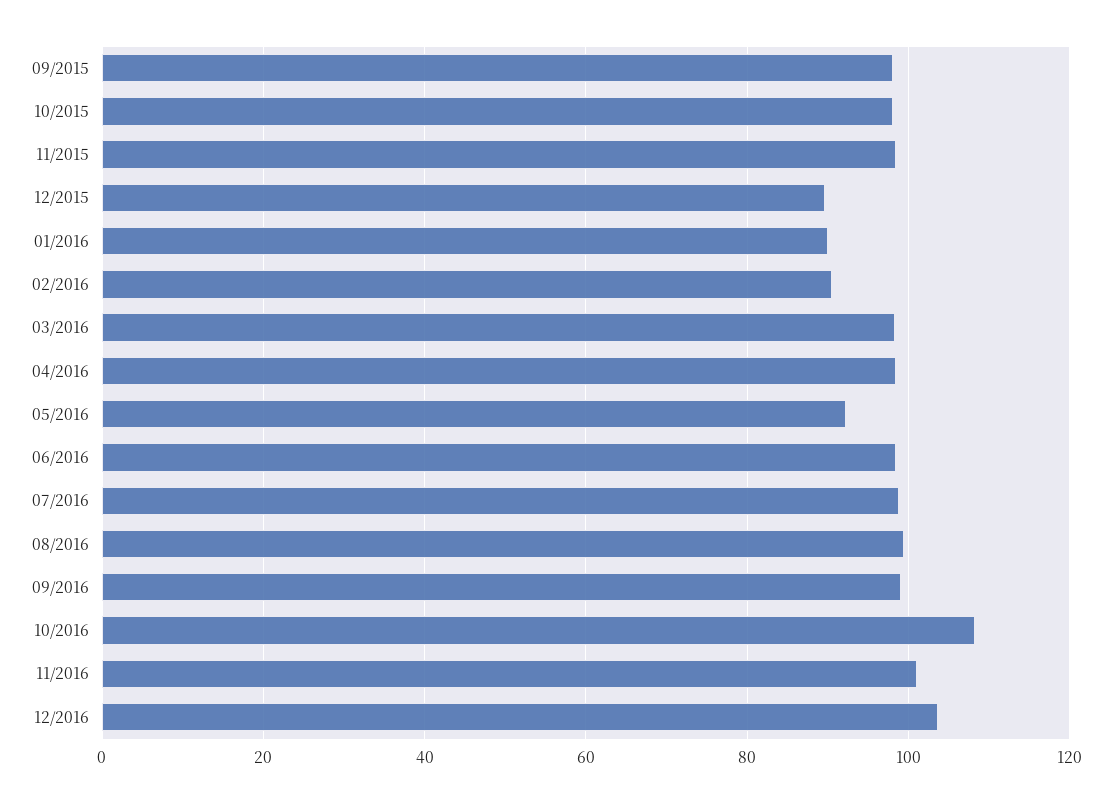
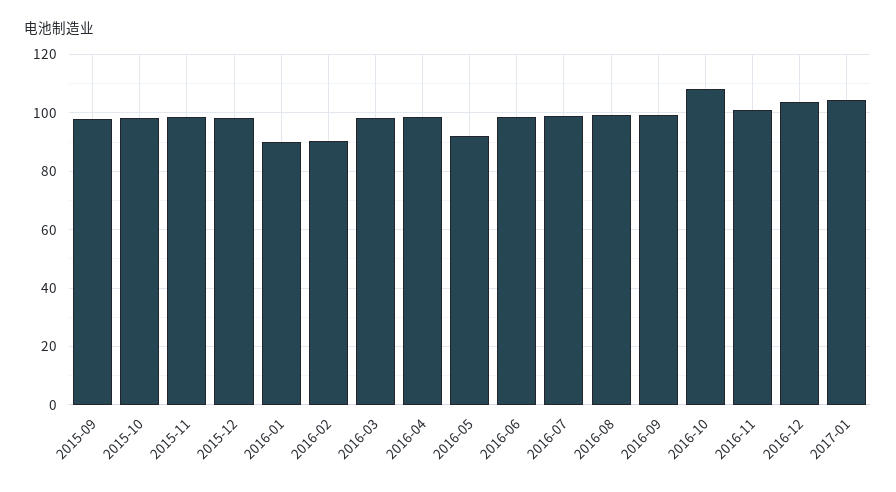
12/2015: 90 -> 97.5
2017-01: none -> 105

